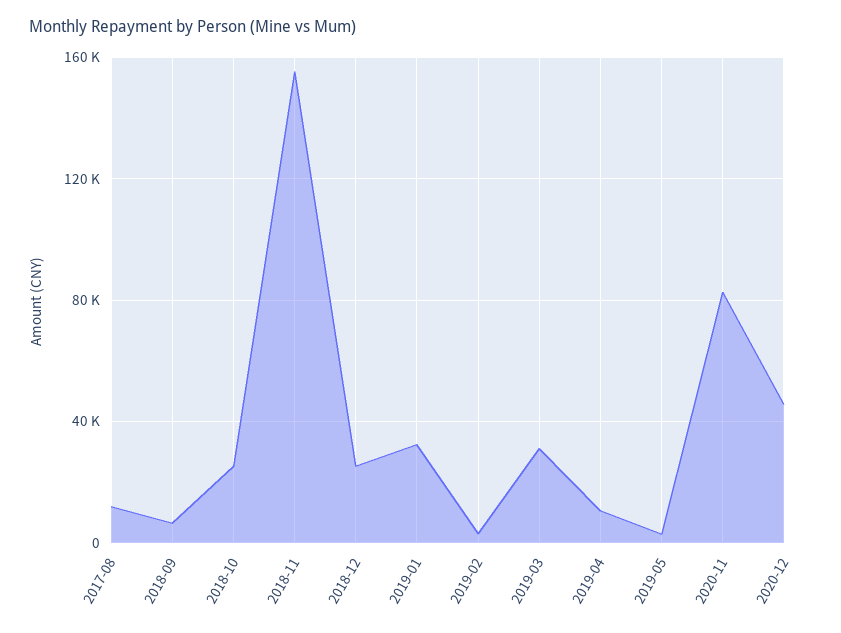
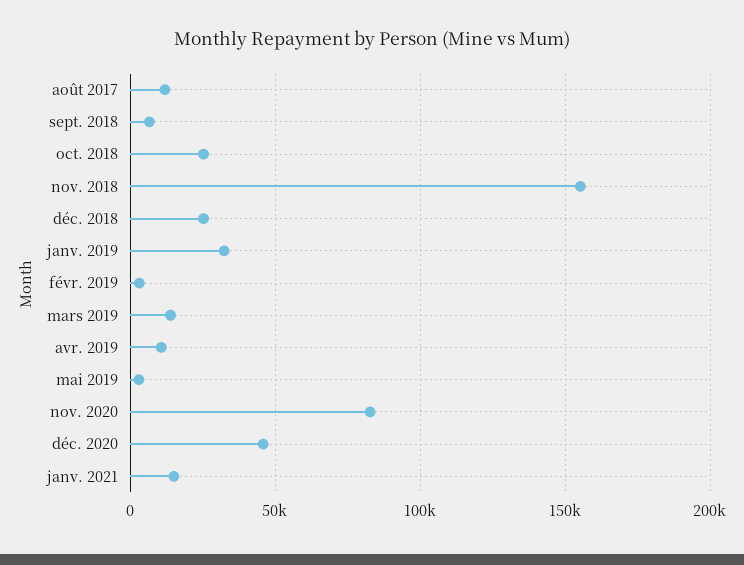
2019-03: 30000 -> 15000
janv. 2021: none -> 15000

